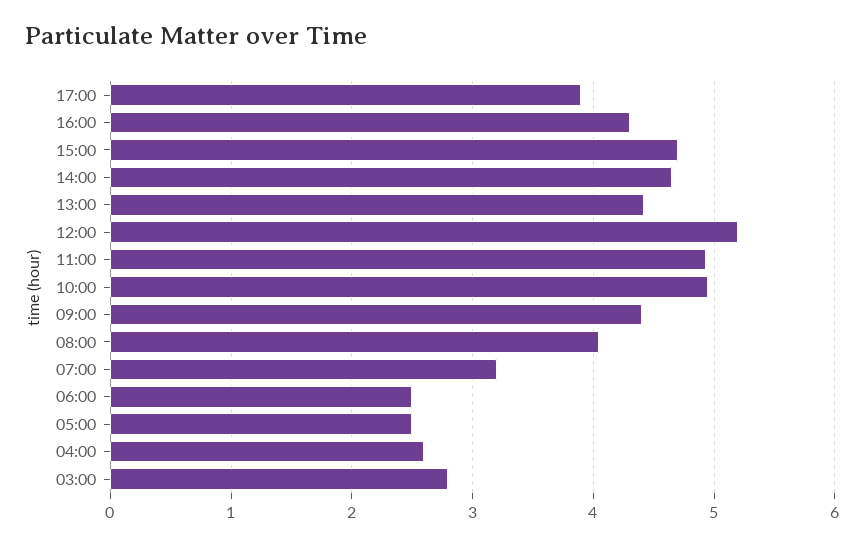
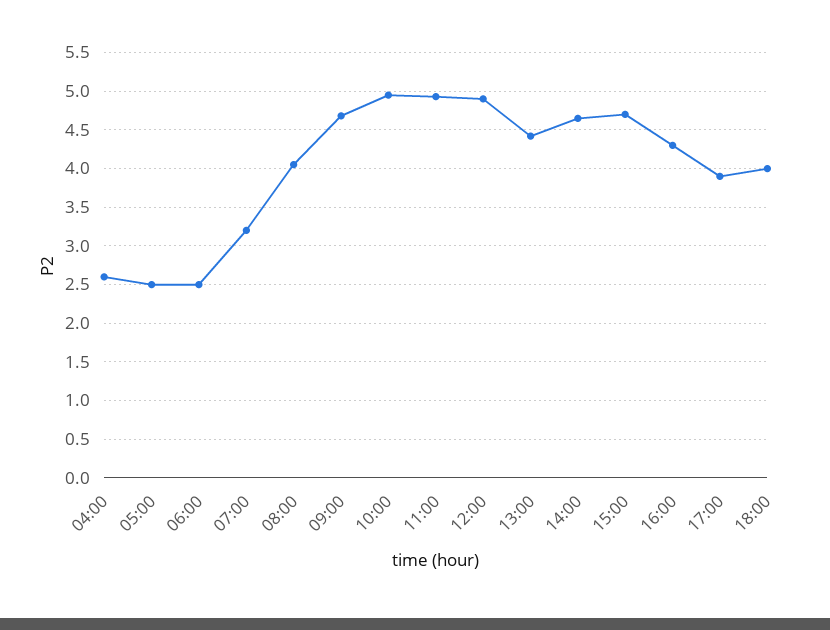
12:00: 5.2 -> 4.9
09:00: 4.4 -> 4.7
03:00: 2.8 -> none
18:00: none -> 4

